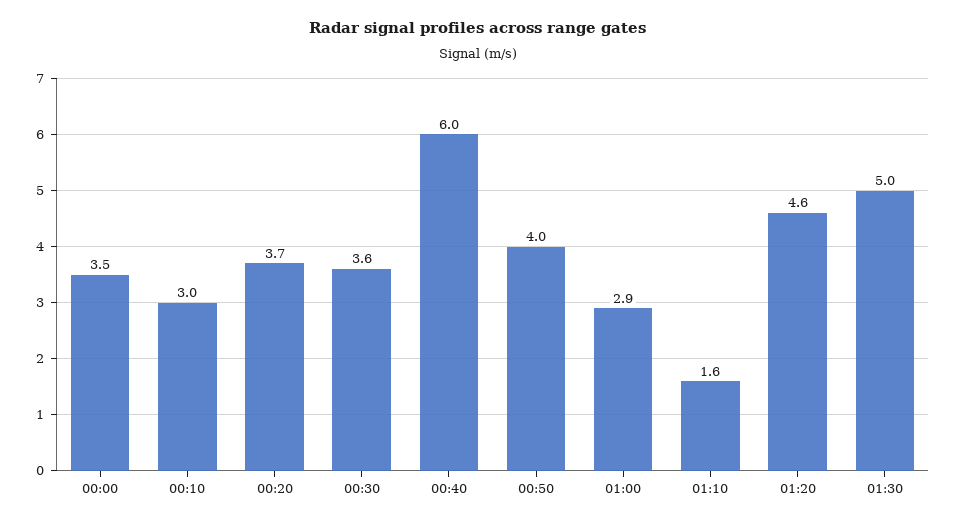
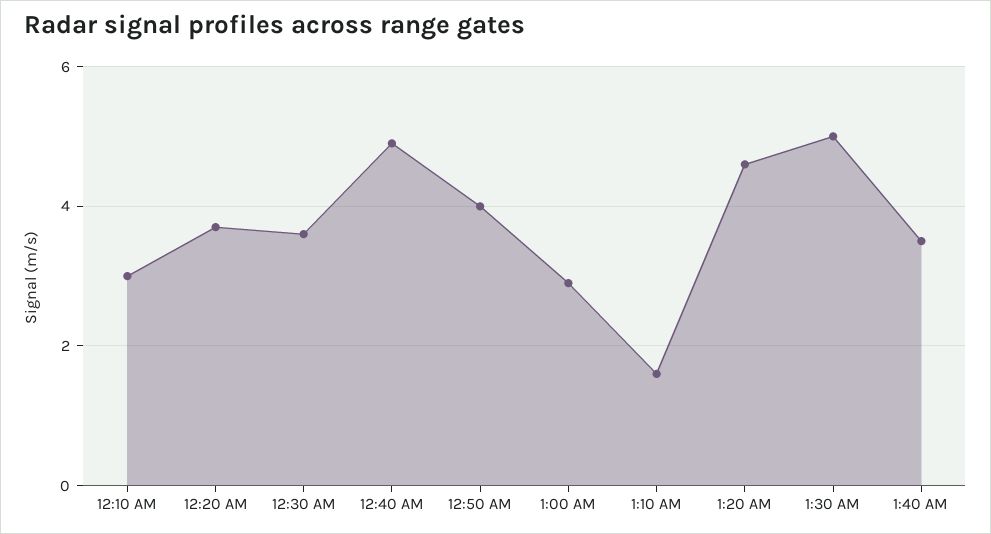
00:00: 3.5 -> none
00:40: 6 -> 5
1:40 AM: none -> 3.5

